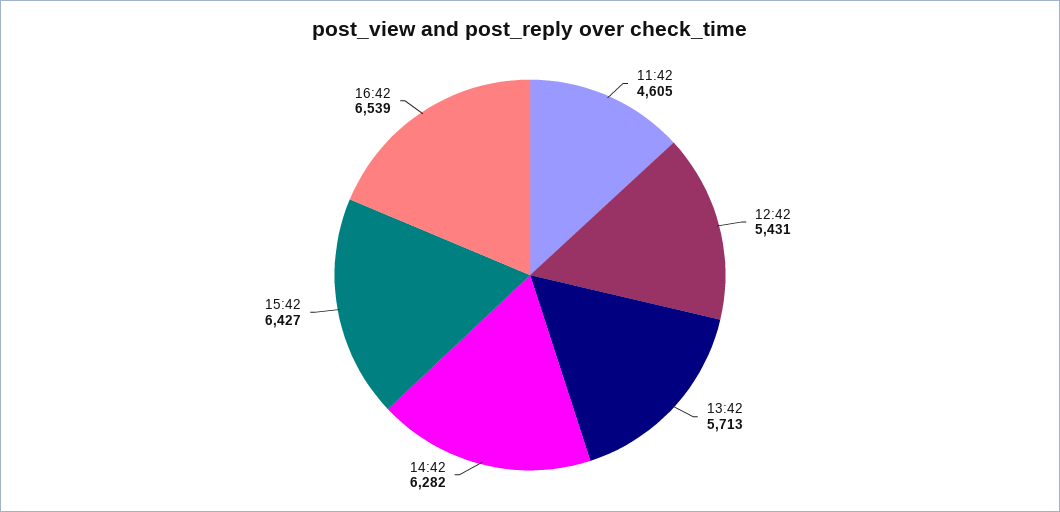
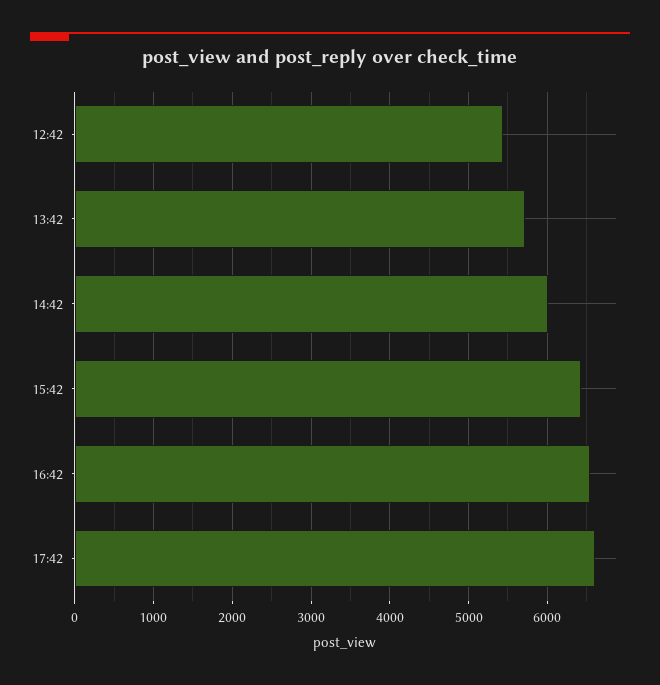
11:42: 4605 -> none
14:42: 6282 -> 6000
17:42: none -> 6600

